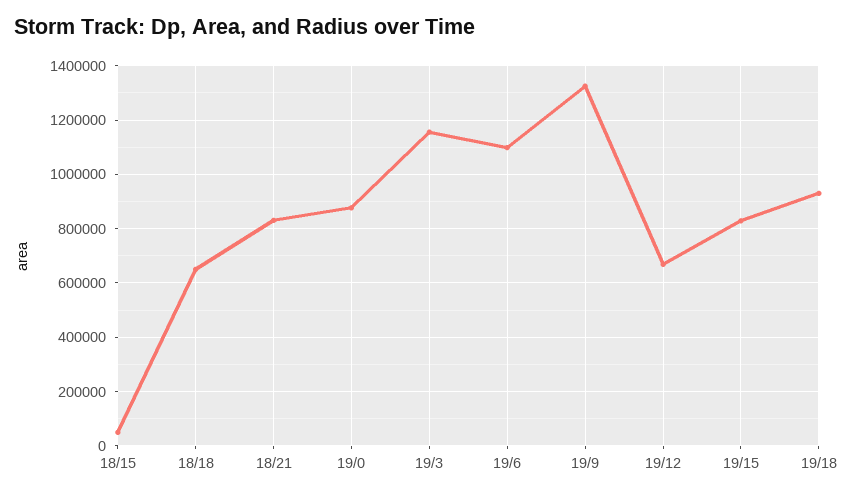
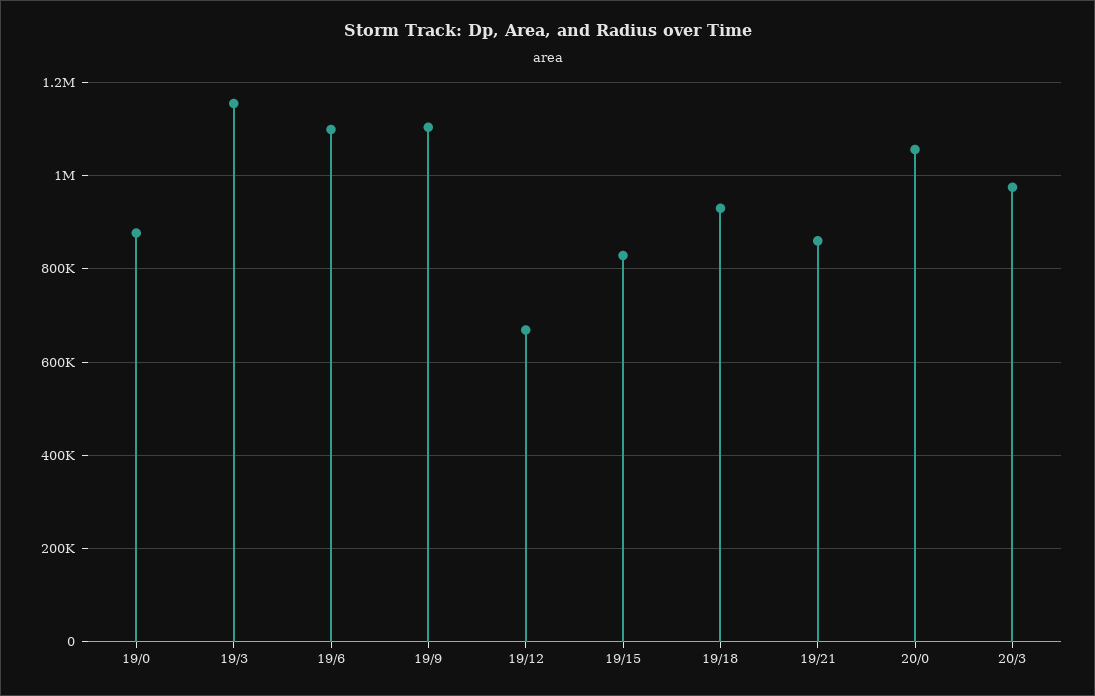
18/15: 50000 -> none
18/18: 650000 -> none
18/21: 825000 -> none
19/9: 1325000 -> 1100000
19/21: none -> 860000
20/0: none -> 1060000
20/3: none -> 980000

